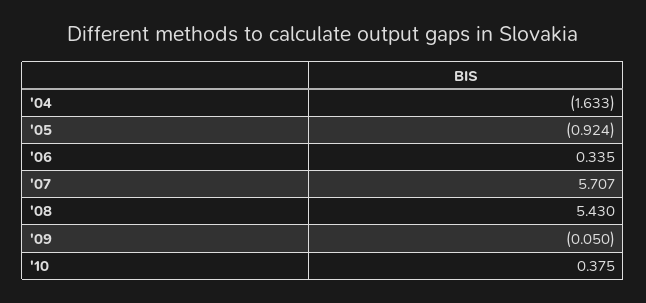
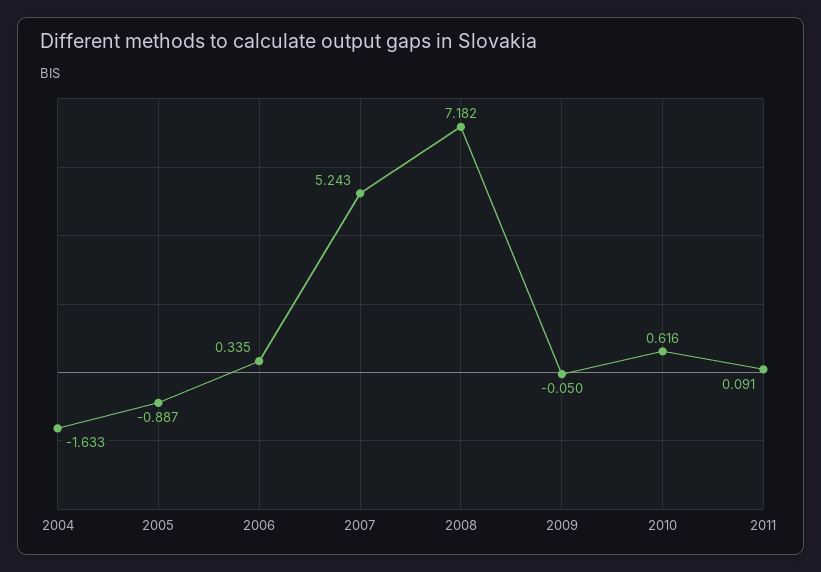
'05: -0.924 -> -0.887
'07: 5.707 -> 5.243
'08: 5.43 -> 7.182
'10: 0.375 -> 0.616
2011: none -> 0.091

